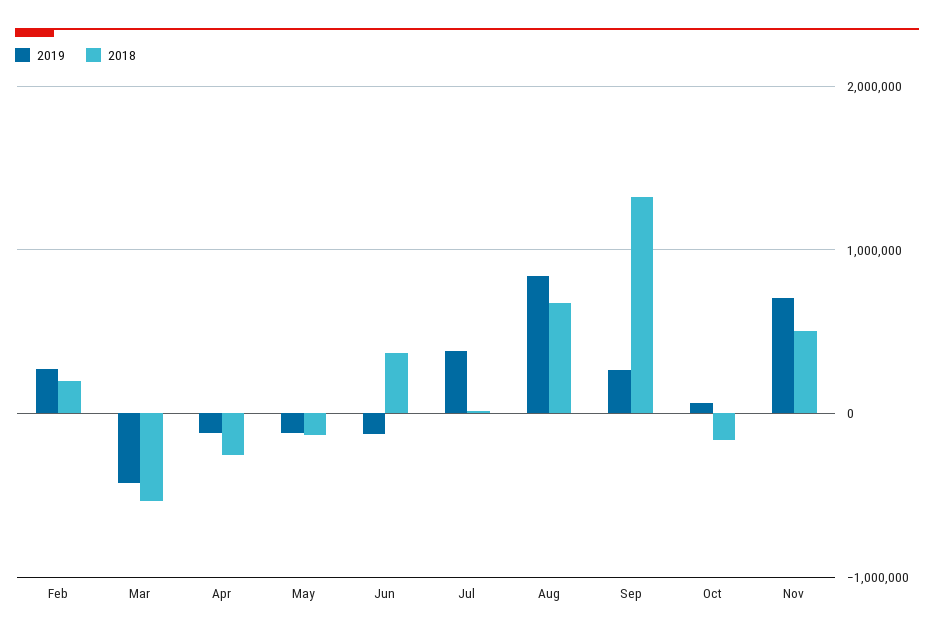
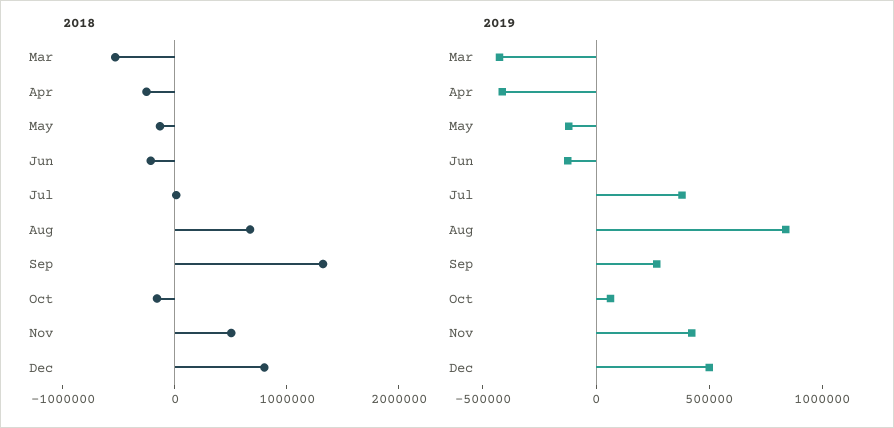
2019, Feb: 300000 -> none
2018, Feb: 200000 -> none
2019, Apr: -100000 -> -400000
2018, Jun: 400000 -> -200000
2019, Nov: 700000 -> 400000
2018, Dec: none -> 800000
2019, Dec: none -> 500000

